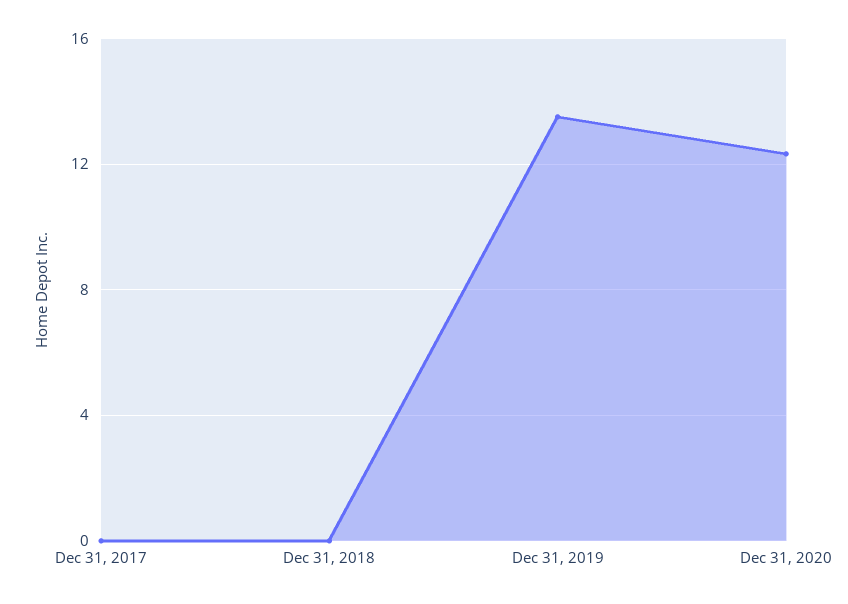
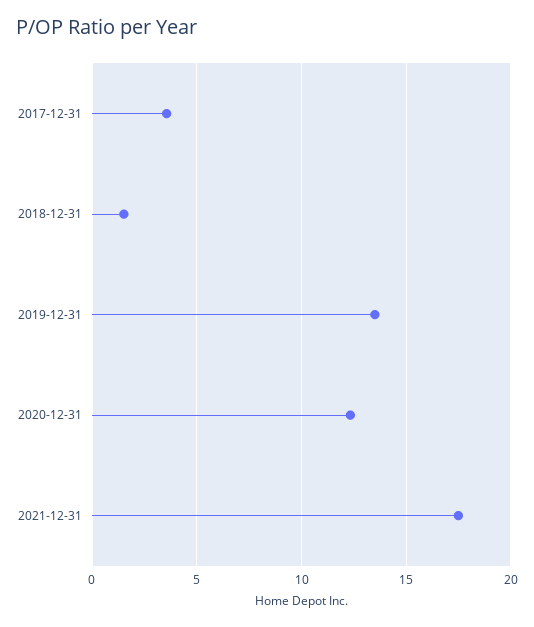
Dec 31, 2017: 0 -> 3.5
Dec 31, 2018: 0 -> 1.5
2021-12-31: none -> 17.5

